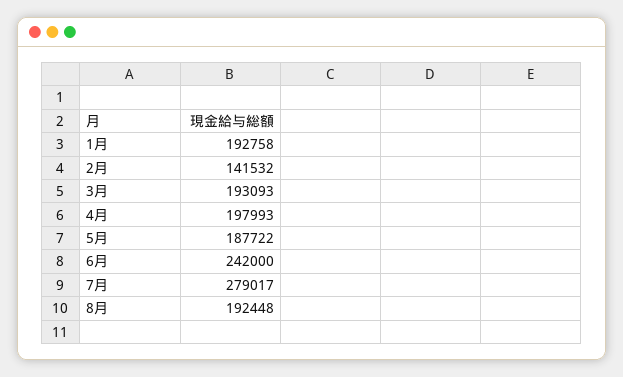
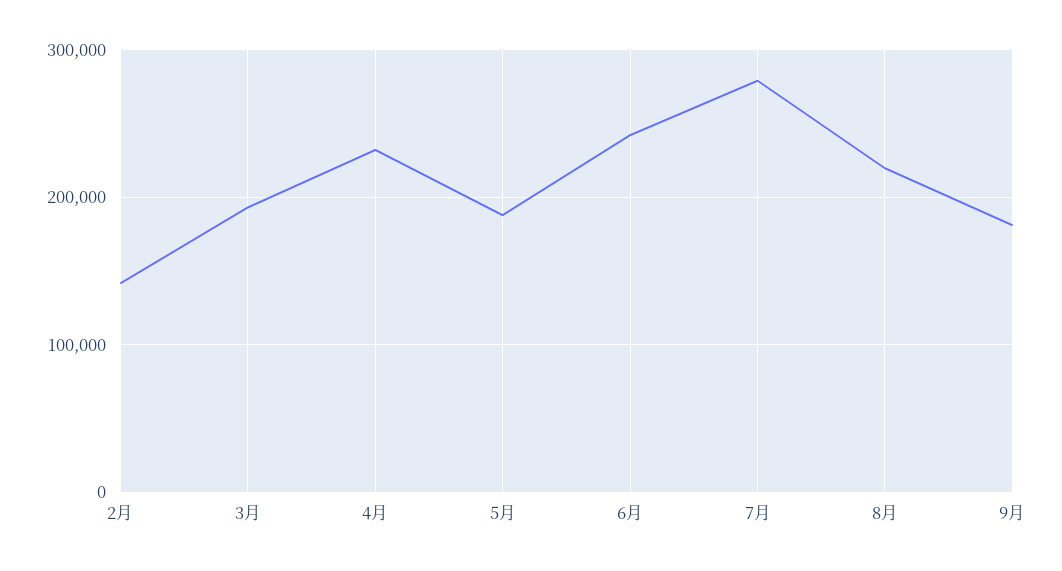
1月: 192758 -> none
4月: 197993 -> 230000
8月: 192448 -> 220000
9月: none -> 180000

